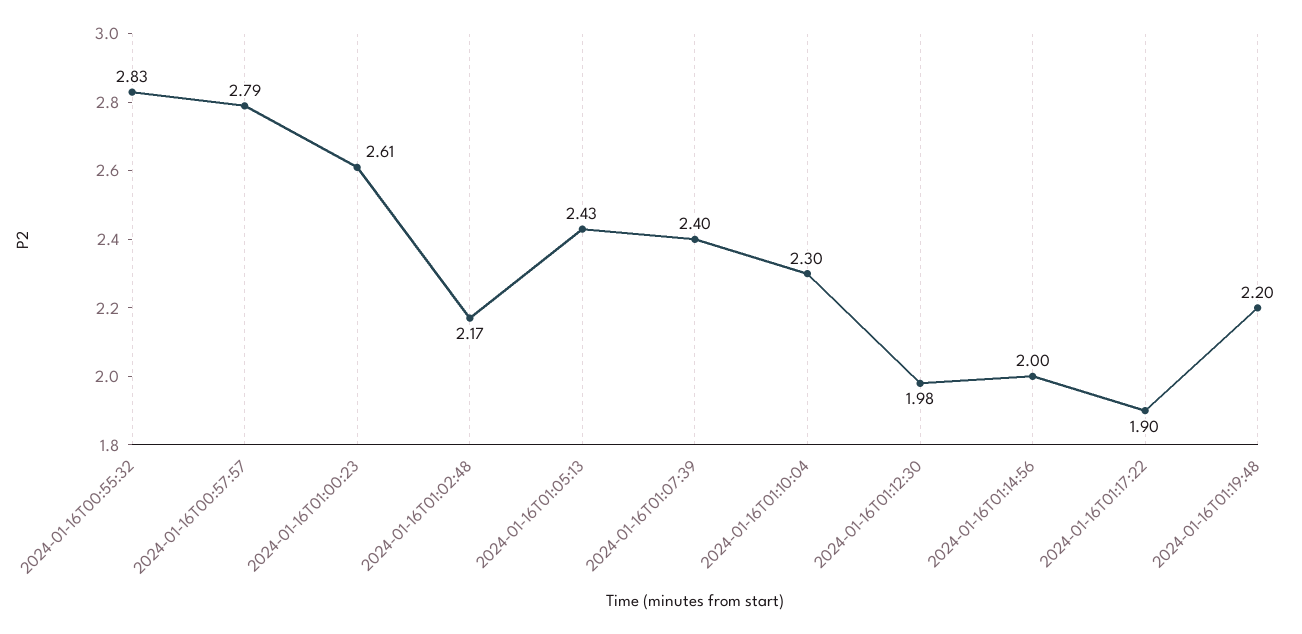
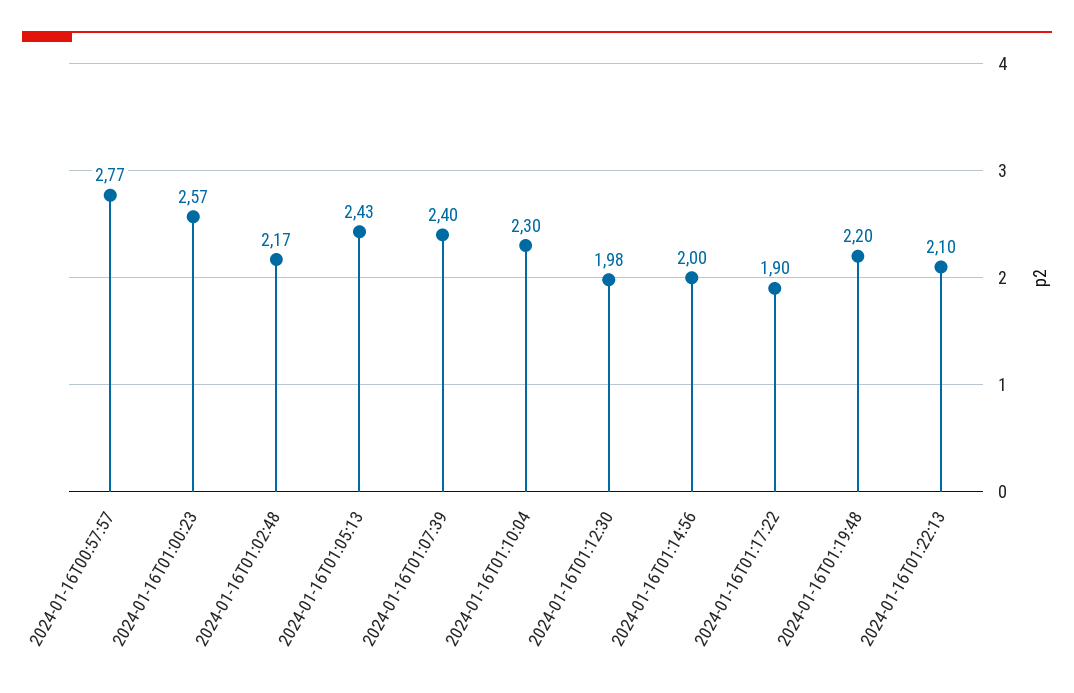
2024-01-16T00:55:32: 2.83 -> none
2024-01-16T00:57:57: 2.79 -> 2.77
2024-01-16T01:00:23: 2.61 -> 2.57
2024-01-16T01:22:13: none -> 2.1

